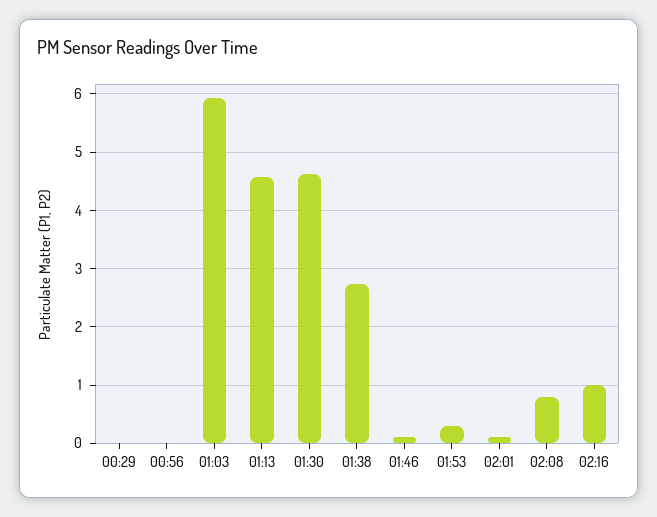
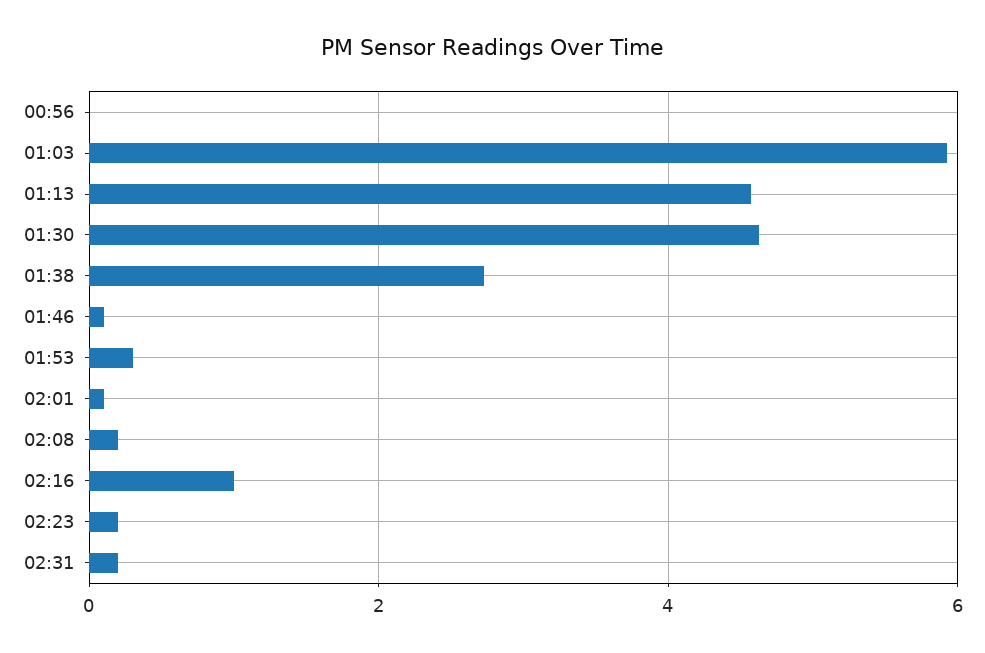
00:29: 0 -> none
02:08: 0.8 -> 0.2
02:23: none -> 0.2
02:31: none -> 0.2

